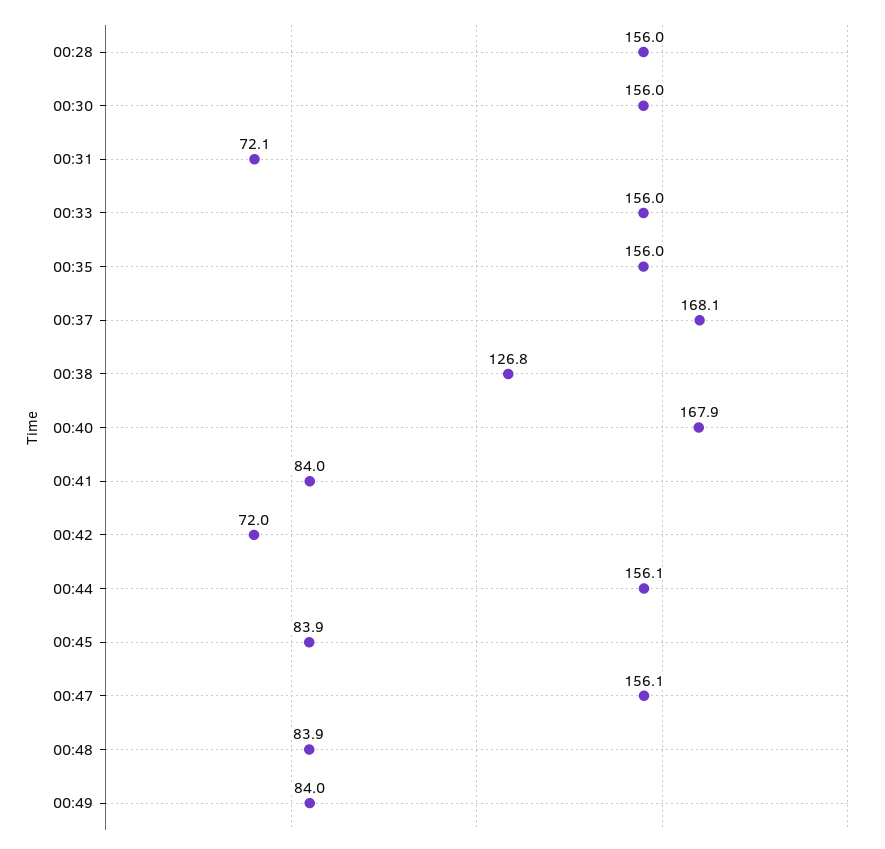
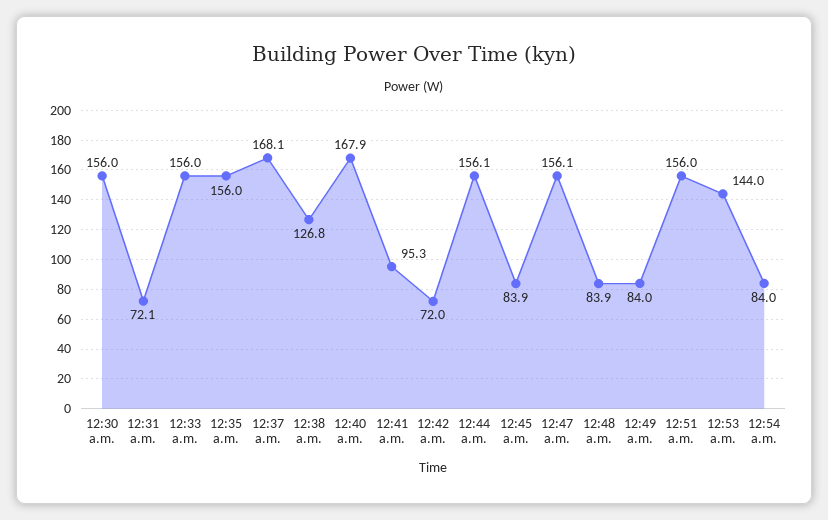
00:28: 156 -> none
00:41: 84 -> 95.3
12:51 a.m.: none -> 156
12:53 a.m.: none -> 144
12:54 a.m.: none -> 84

